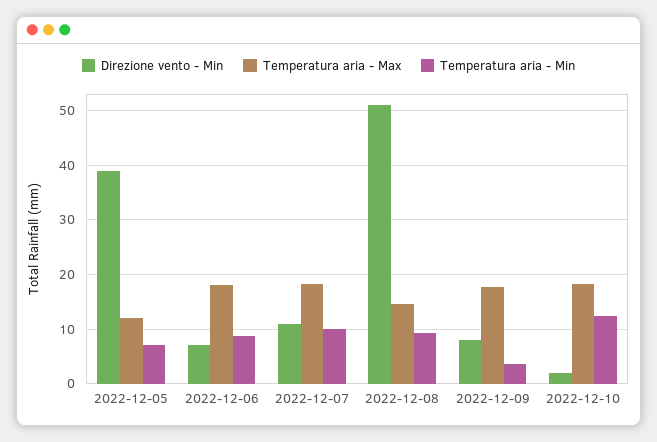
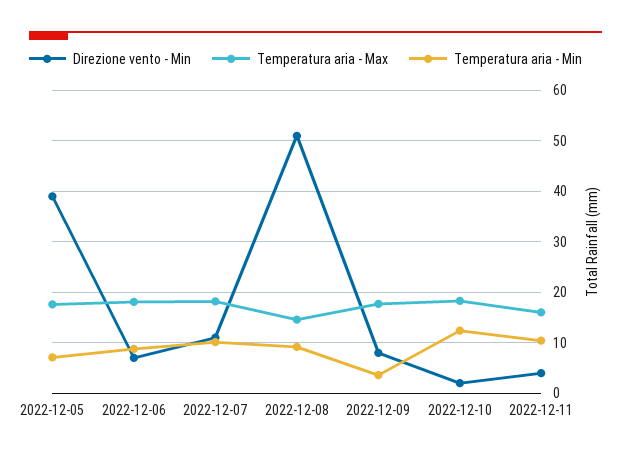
Temperatura aria - Max, 2022-12-05: 12 -> 18
Direzione vento - Min, 2022-12-11: none -> 4
Temperatura aria - Max, 2022-12-11: none -> 16
Temperatura aria - Min, 2022-12-11: none -> 10

